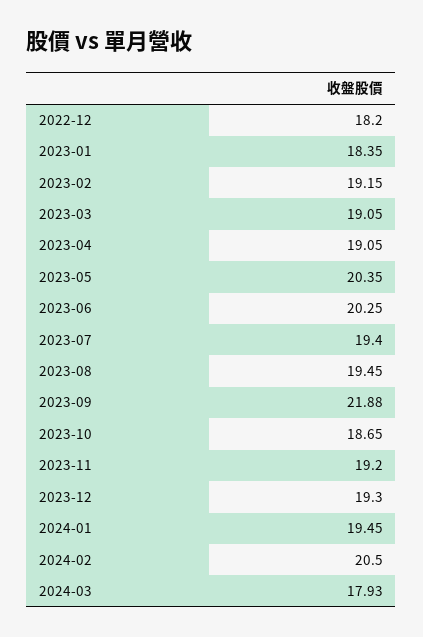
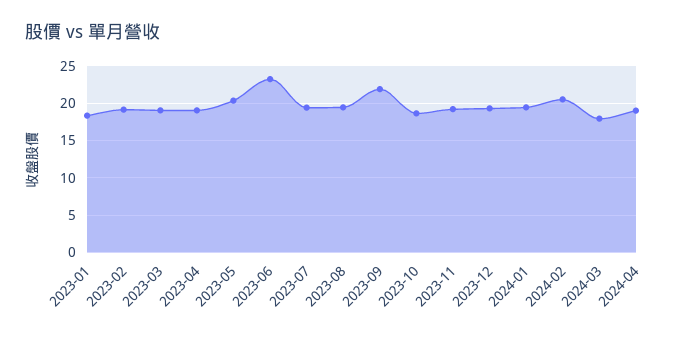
2022-12: 18.2 -> none
2023-06: 20.25 -> 23
2024-04: none -> 19

